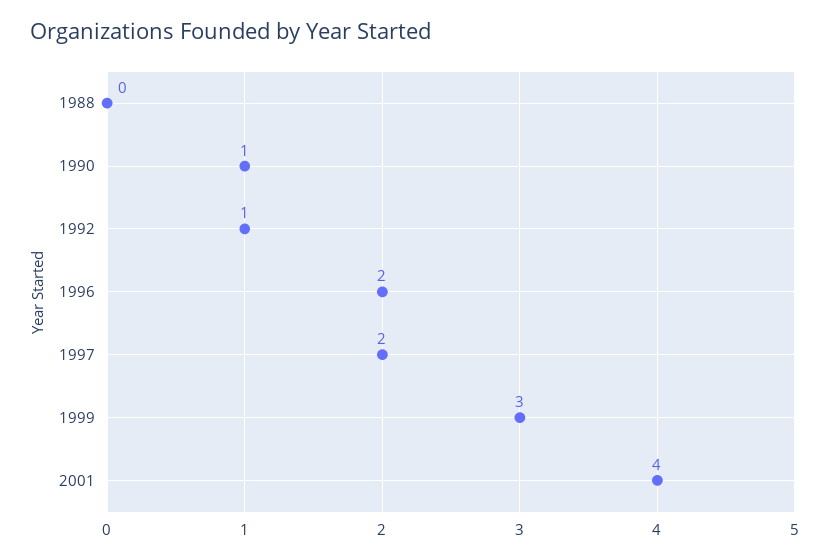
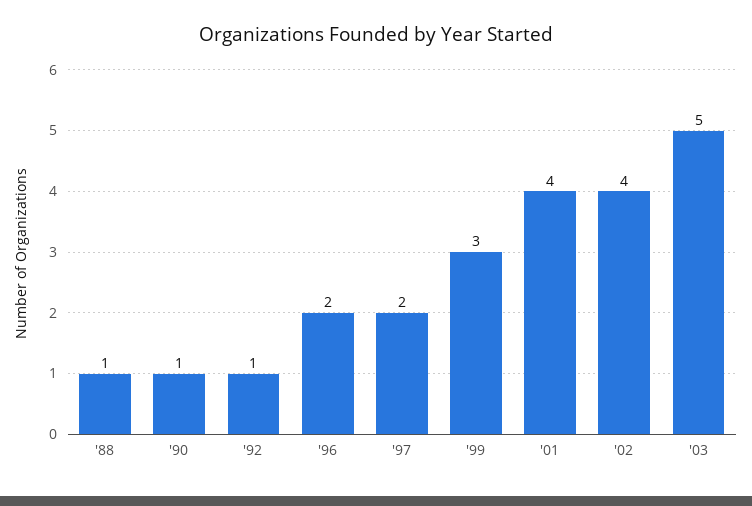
1988: 0 -> 1
'02: none -> 4
'03: none -> 5

